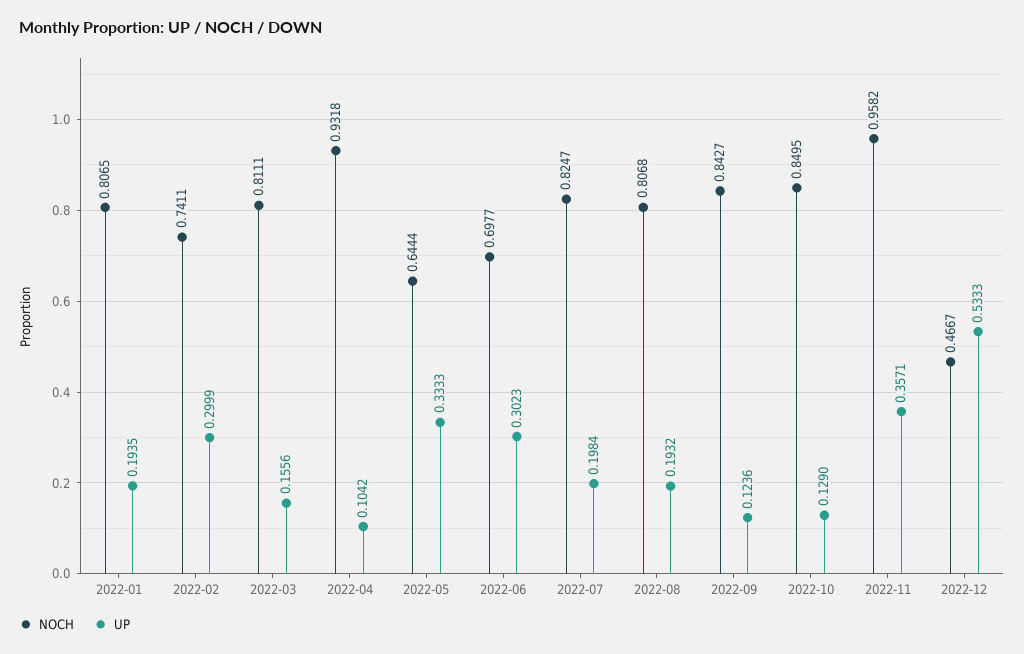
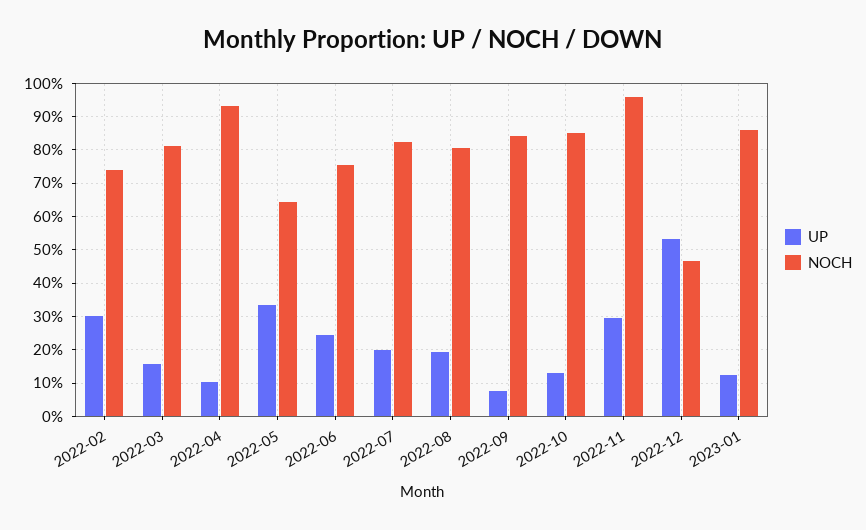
NOCH, 2022-01: 0.8065 -> none
UP, 2022-01: 0.1935 -> none
NOCH, 2022-06: 0.6977 -> 0.76
UP, 2022-06: 0.3023 -> 0.24
UP, 2022-09: 0.1236 -> 0.08
UP, 2022-11: 0.3571 -> 0.3
UP, 2023-01: none -> 0.12
NOCH, 2023-01: none -> 0.86

